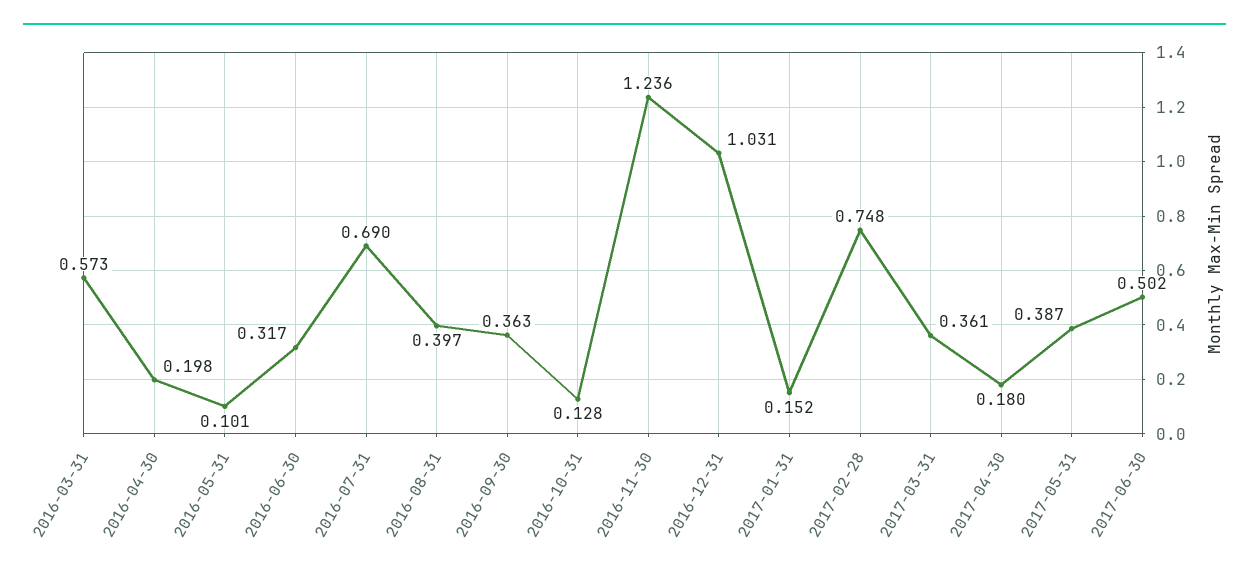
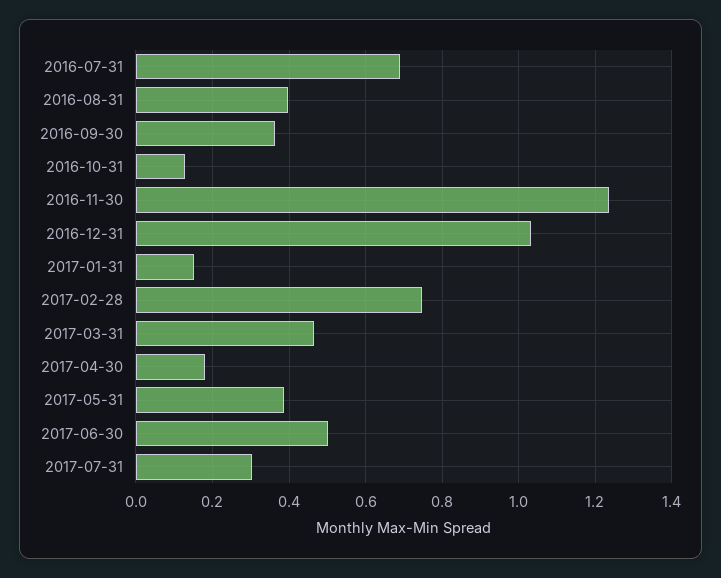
2016-03-31: 0.573 -> none
2016-04-30: 0.198 -> none
2016-05-31: 0.101 -> none
2016-06-30: 0.317 -> none
2017-03-31: 0.361 -> 0.46
2017-07-31: none -> 0.3

